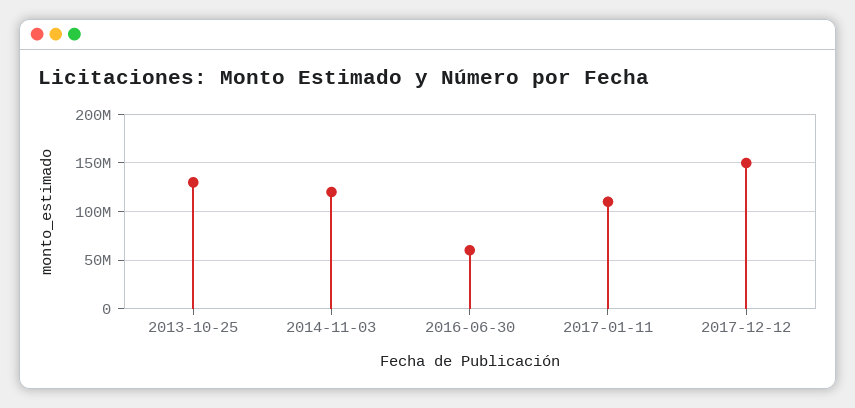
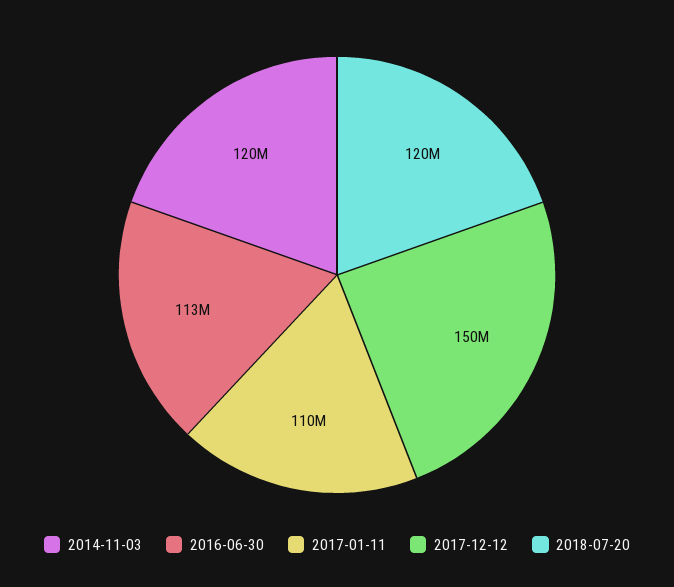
2013-10-25: 130000000 -> none
2016-06-30: 60000000 -> 113000000
2018-07-20: none -> 120000000

